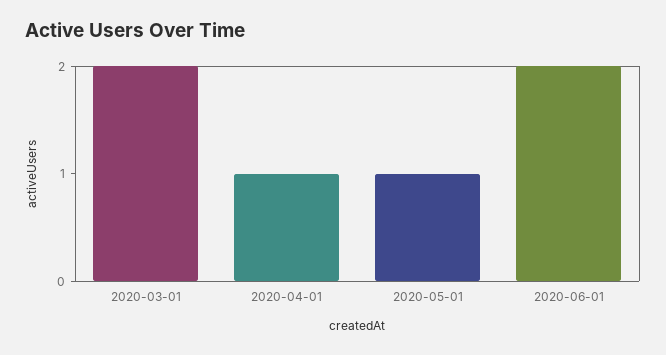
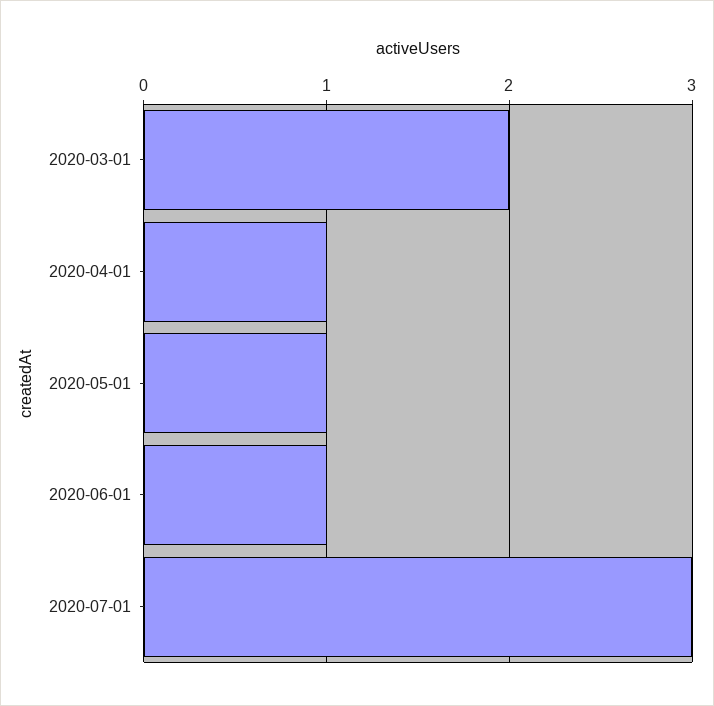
2020-06-01: 2 -> 1
2020-07-01: none -> 3

